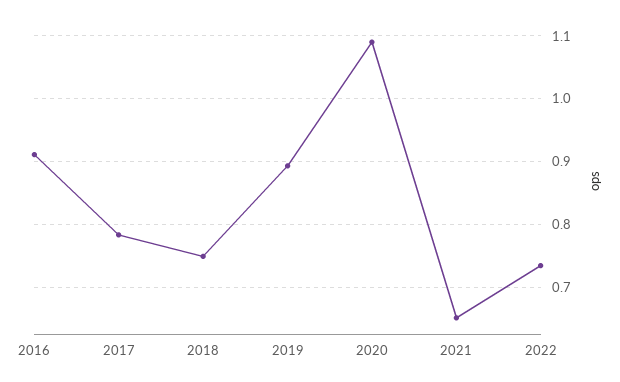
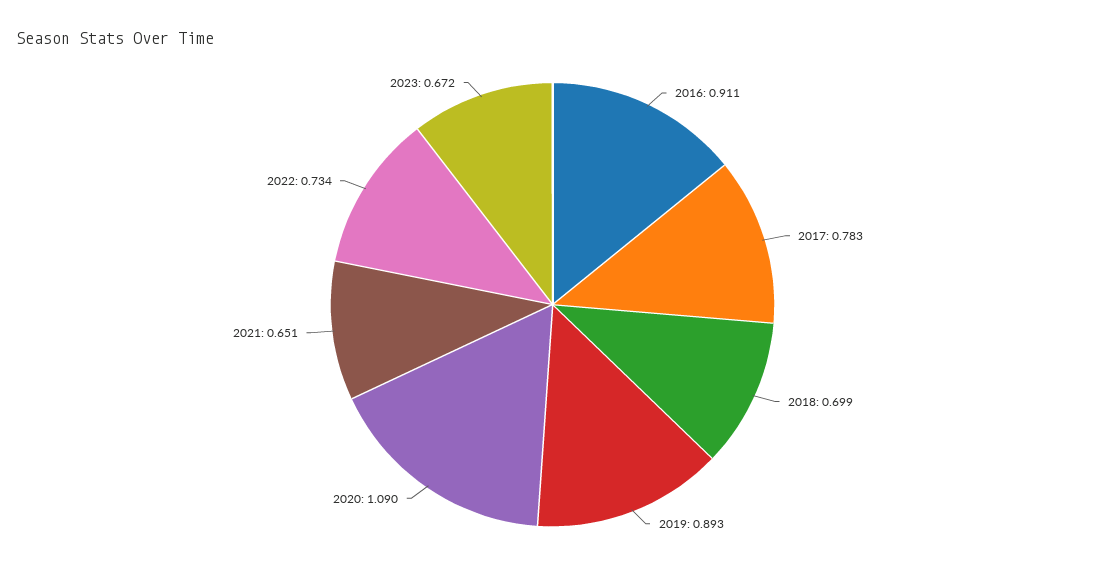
2018: 0.75 -> 0.699
2023: none -> 0.672

